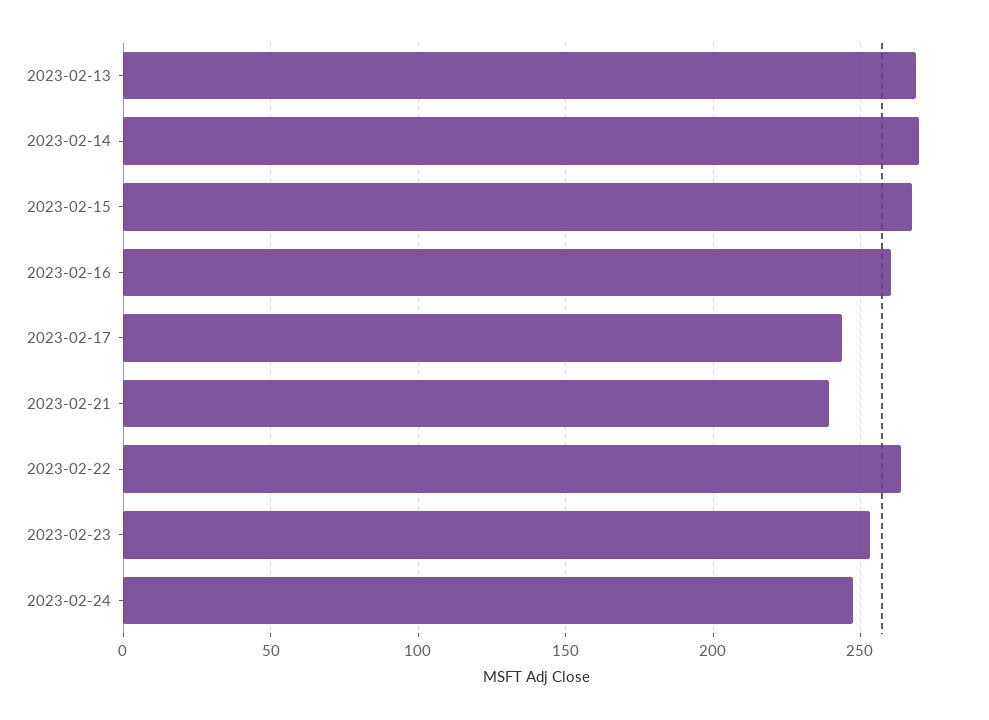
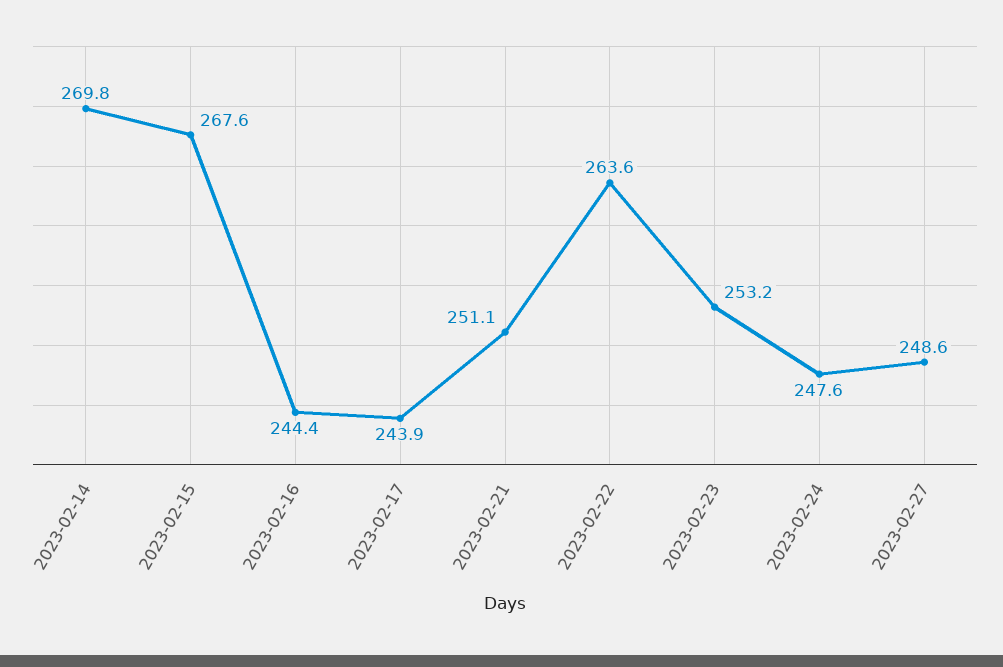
2023-02-13: 270 -> none
2023-02-16: 260 -> 244.4
2023-02-21: 240 -> 251.1
2023-02-27: none -> 248.6

